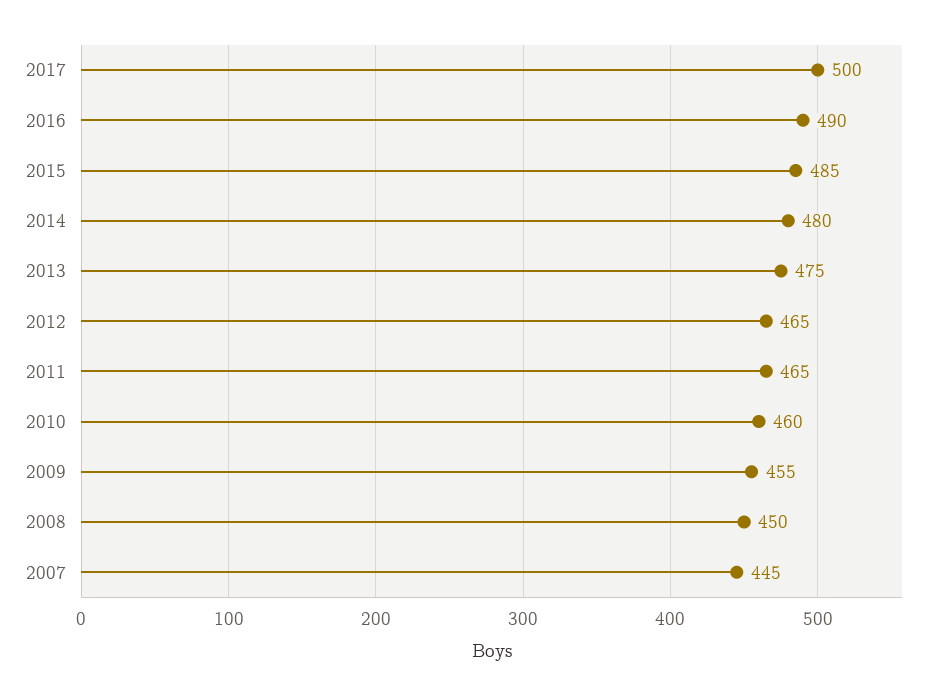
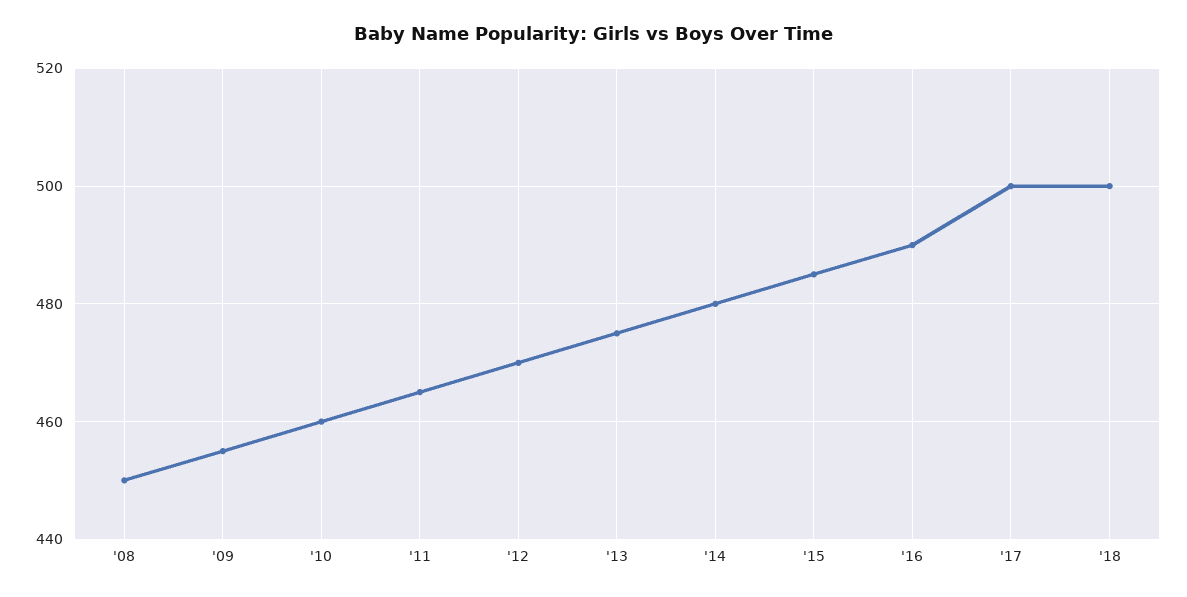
2012: 465 -> 470
2007: 445 -> none
'18: none -> 500

